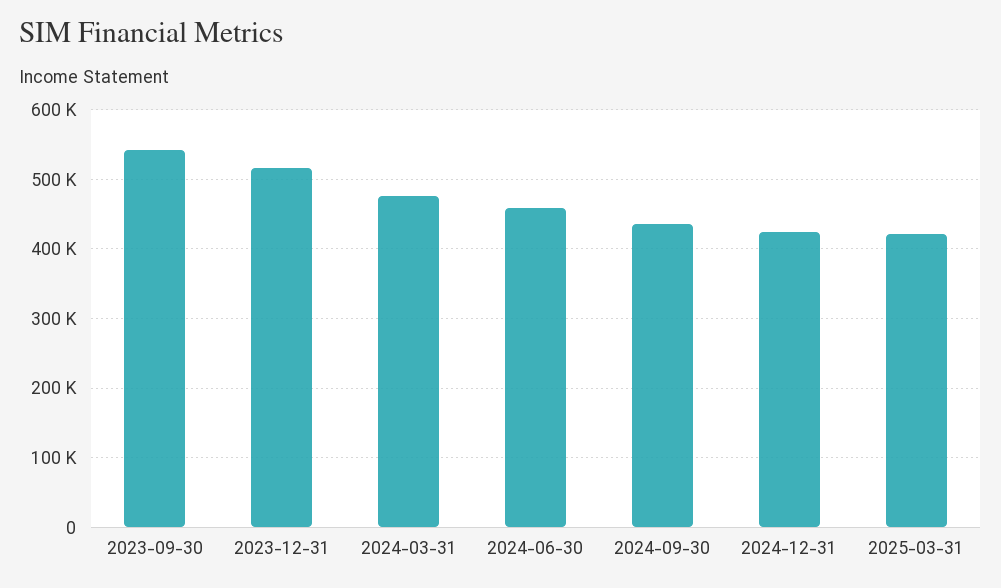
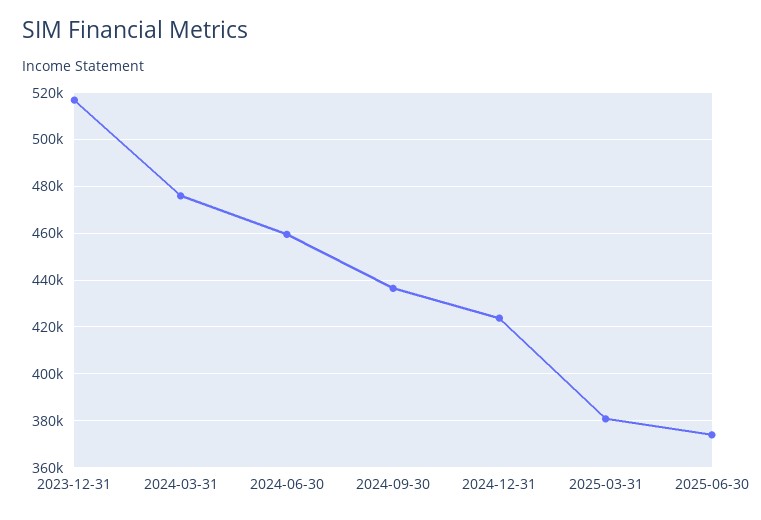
2023-09-30: 540000 -> none
2025-03-31: 420000 -> 380000
2025-06-30: none -> 375000

